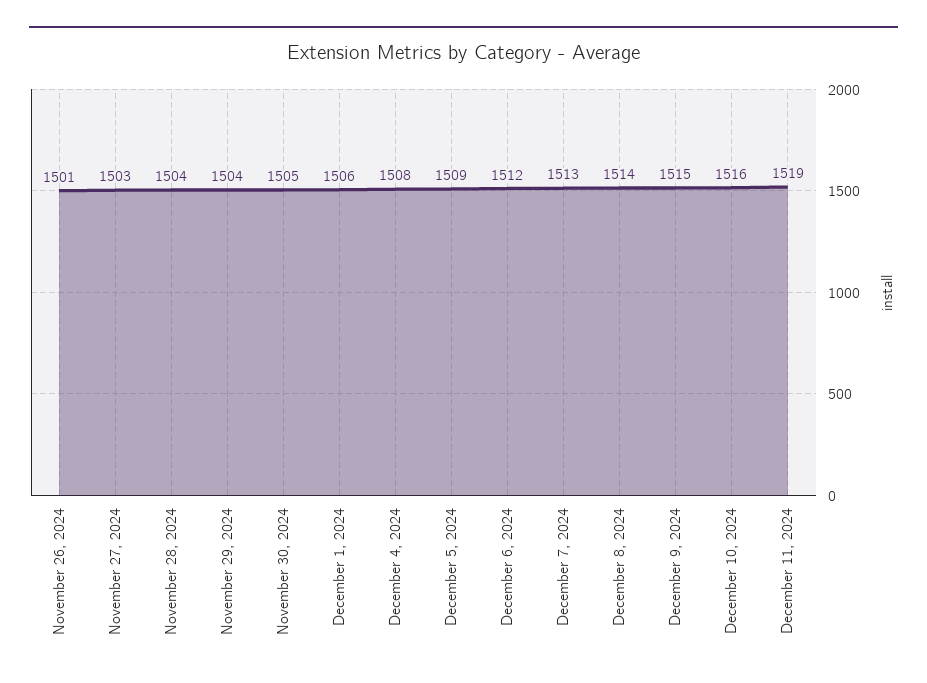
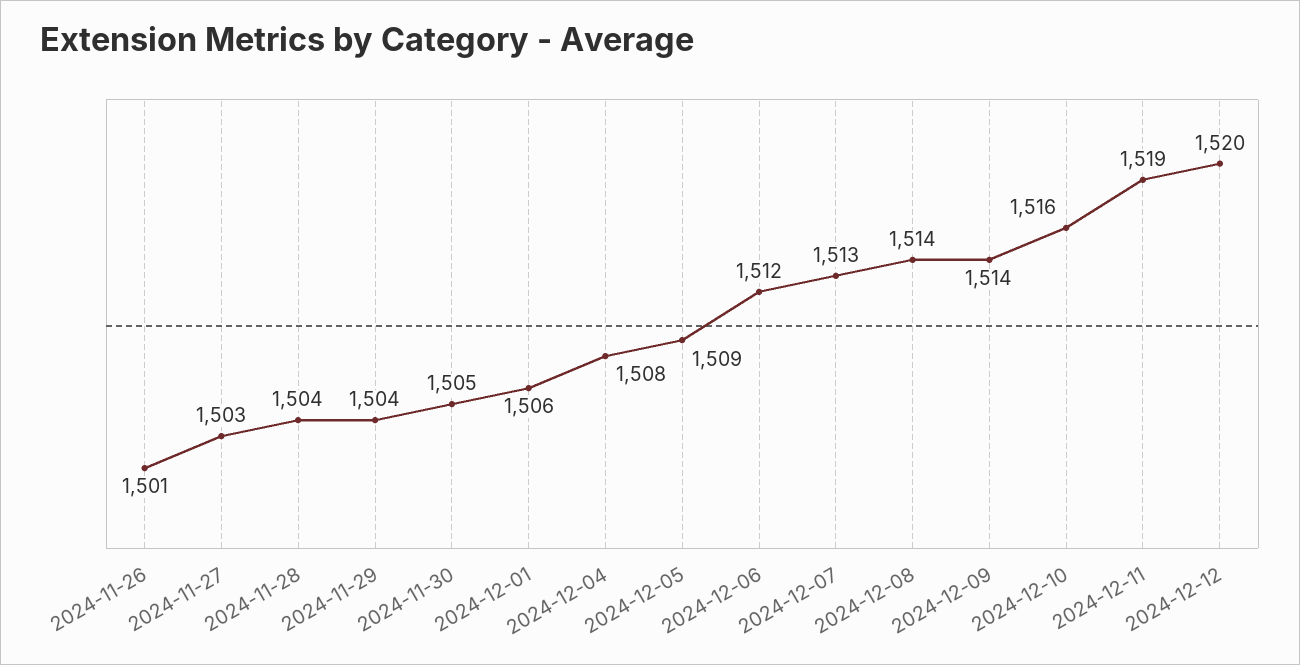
December 9, 2024: 1515 -> 1514
2024-12-12: none -> 1520

